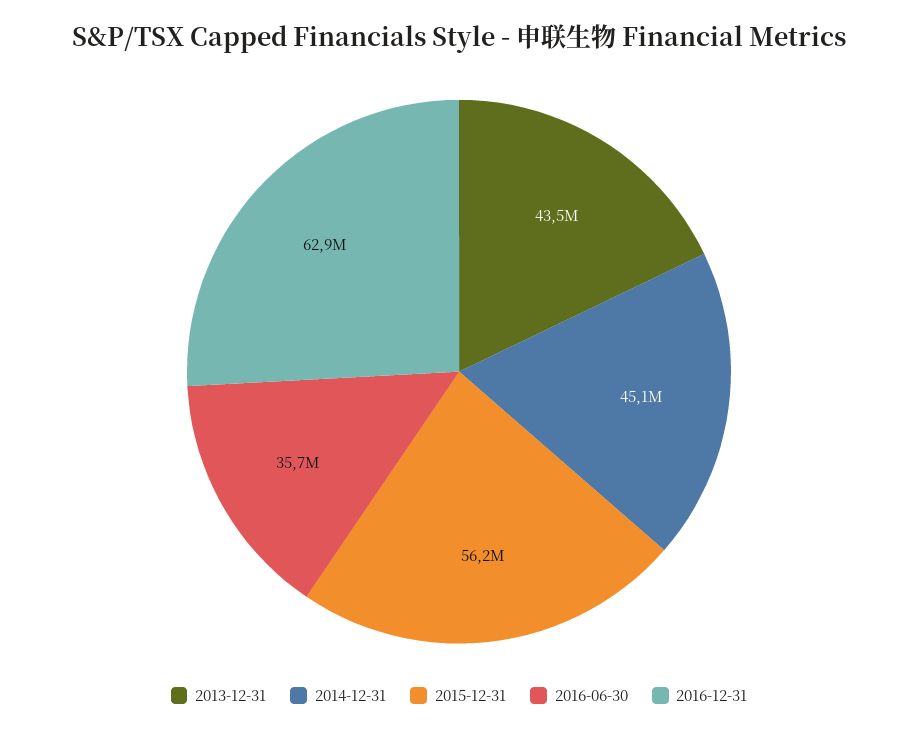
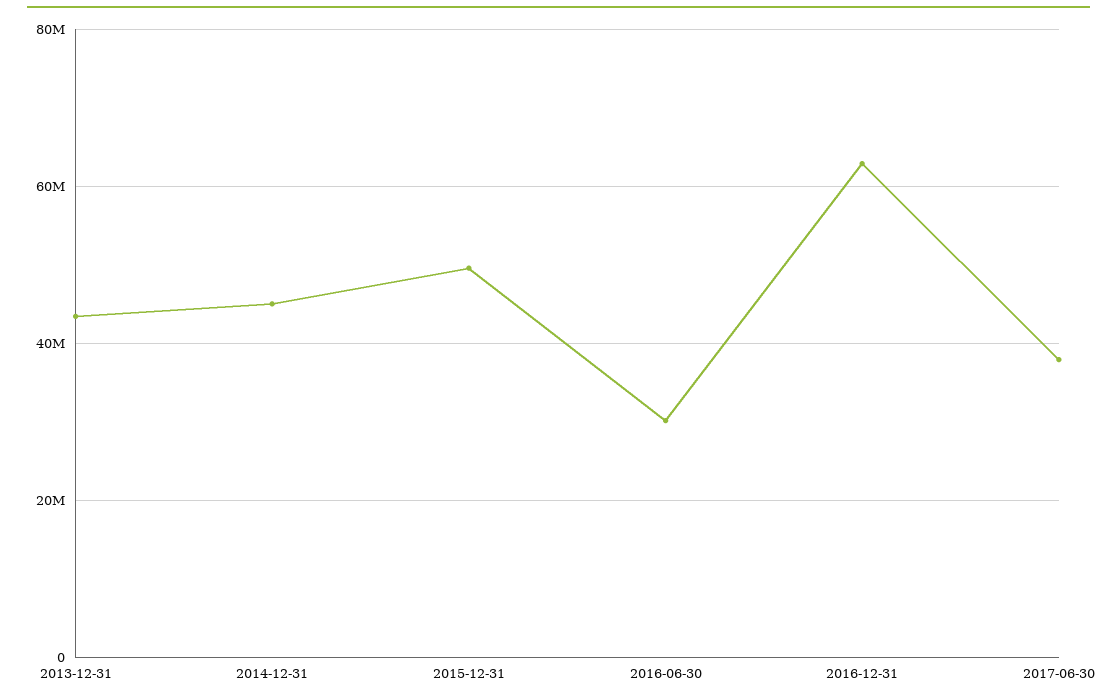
2015-12-31: 56200000 -> 50000000
2016-06-30: 35700000 -> 30000000
2017-06-30: none -> 38000000

